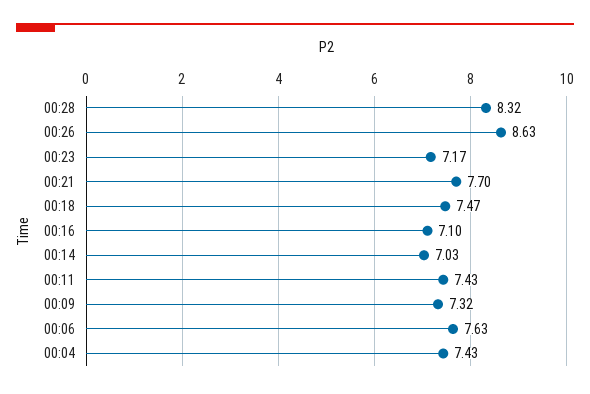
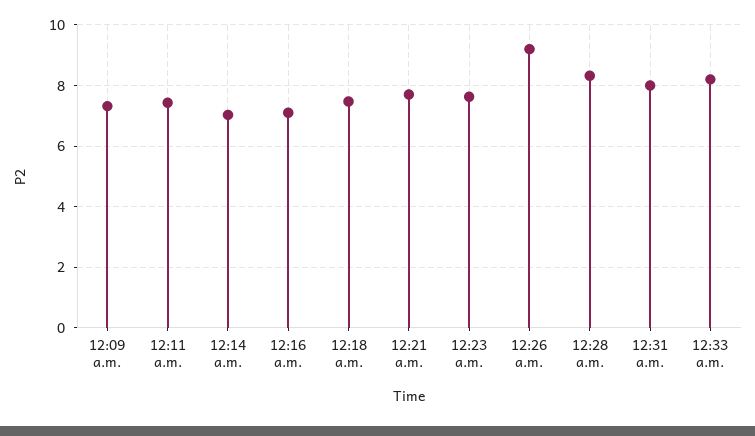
00:26: 8.63 -> 9.2
00:23: 7.17 -> 7.6
00:06: 7.63 -> none
00:04: 7.43 -> none
12:31 a.m.: none -> 8
12:33 a.m.: none -> 8.2

